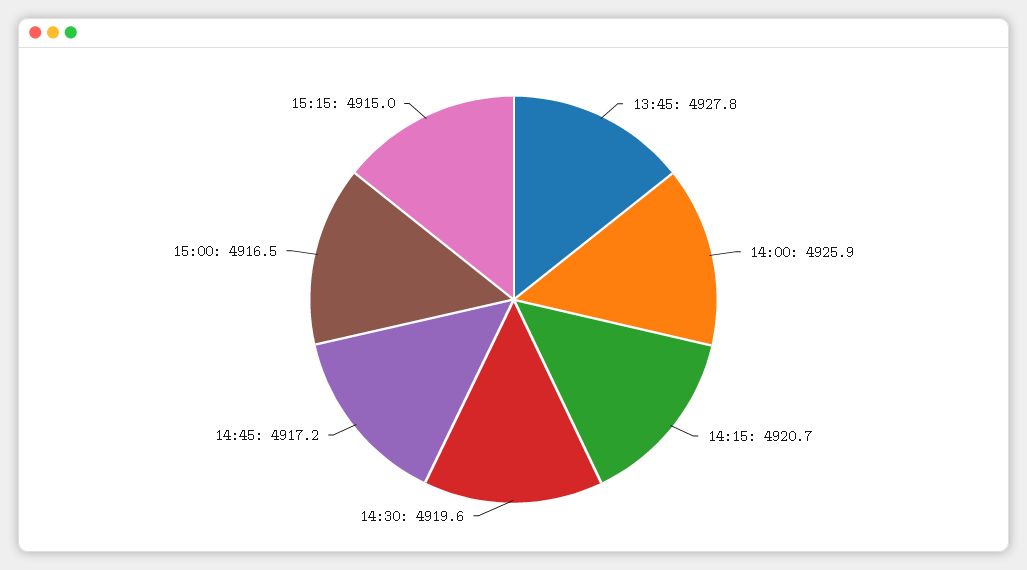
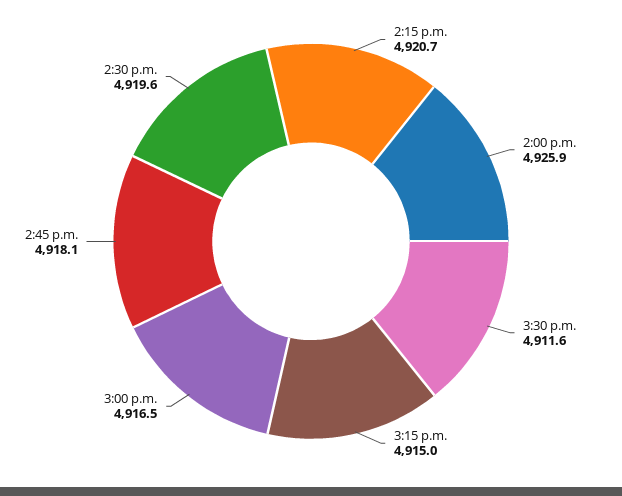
13:45: 4927.8 -> none
14:45: 4917.2 -> 4918.1
3:30 p.m.: none -> 4911.6

